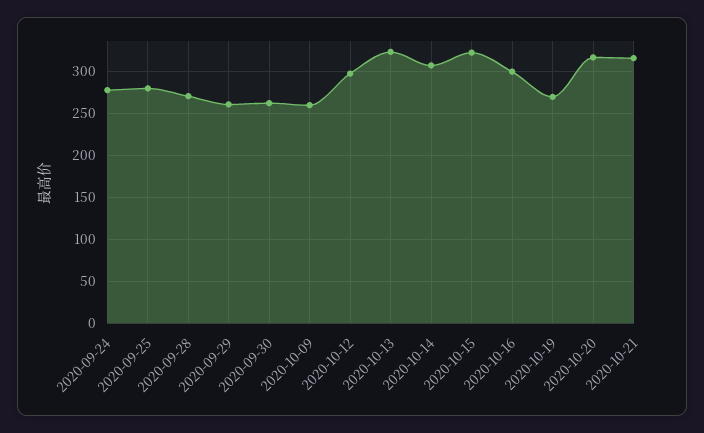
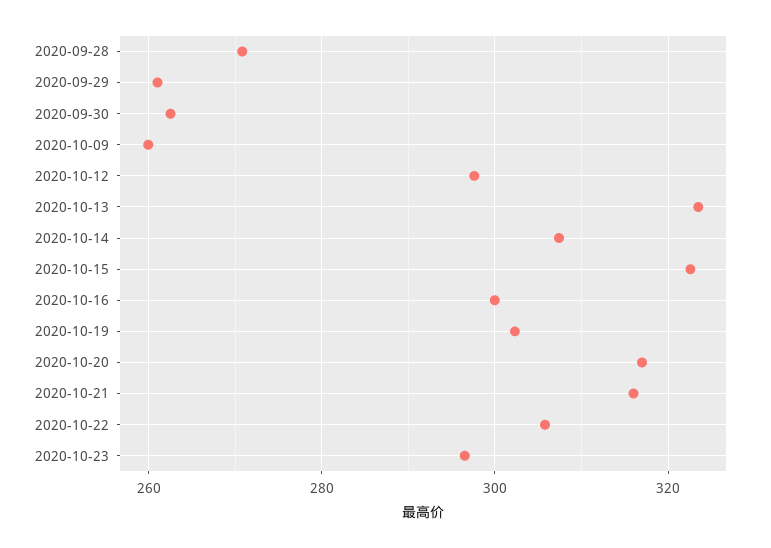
2020-09-24: 280 -> none
2020-09-25: 280 -> none
2020-10-19: 270 -> 302
2020-10-22: none -> 306
2020-10-23: none -> 296

